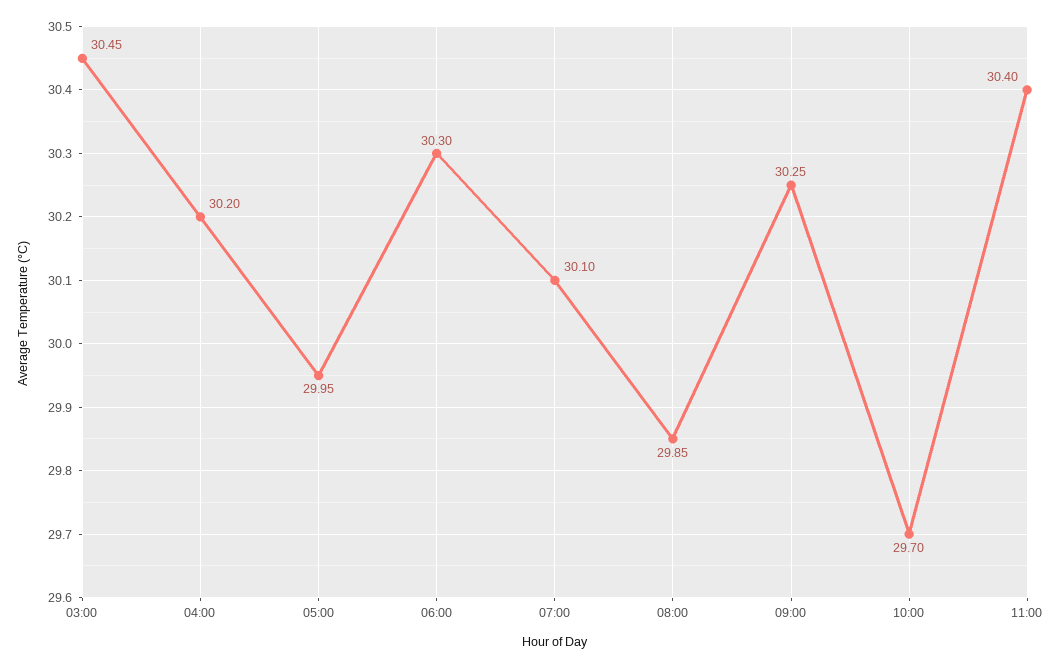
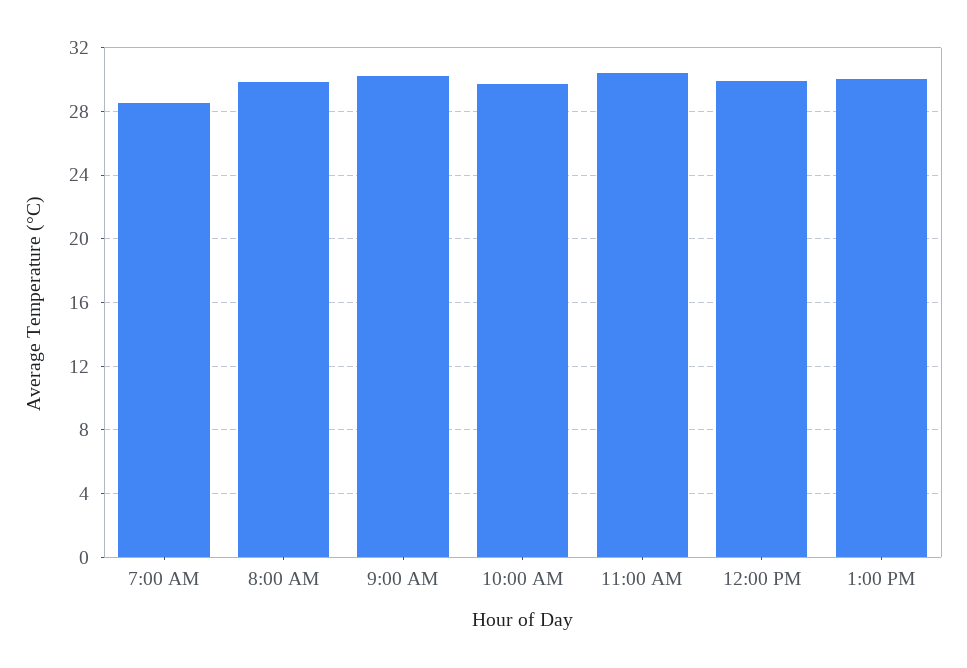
03:00: 30.45 -> none
04:00: 30.2 -> none
05:00: 29.95 -> none
06:00: 30.3 -> none
07:00: 30.1 -> 28.5
12:00 PM: none -> 30
1:00 PM: none -> 30

